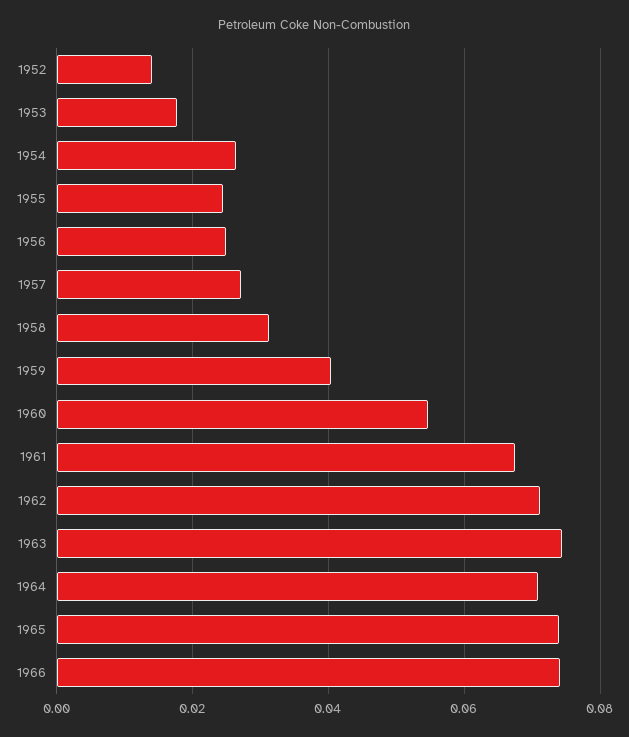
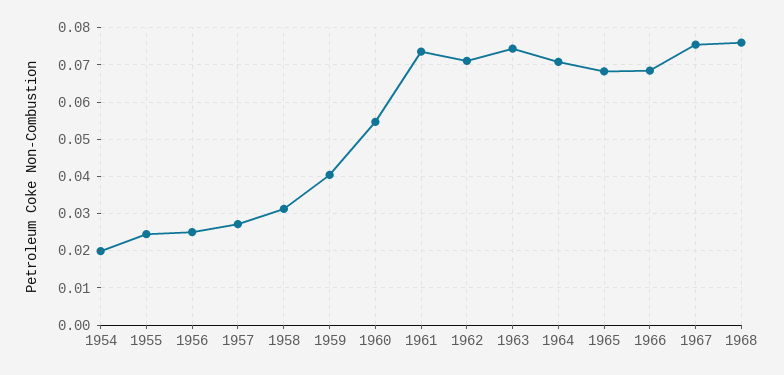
1952: 0.014 -> none
1953: 0.018 -> none
1954: 0.026 -> 0.02
1961: 0.068 -> 0.074
1965: 0.074 -> 0.068
1966: 0.074 -> 0.068
1967: none -> 0.076
1968: none -> 0.076

